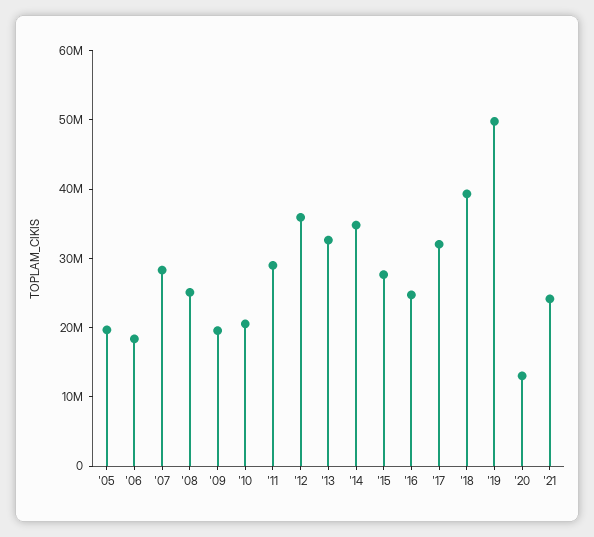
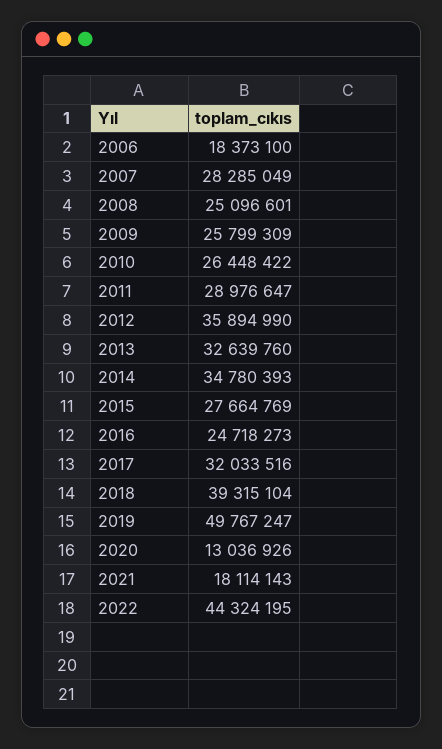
'05: 20000000 -> none
'09: 20000000 -> 25799309
'10: 20000000 -> 26448422
'21: 24000000 -> 18114143
2022: none -> 44324195

